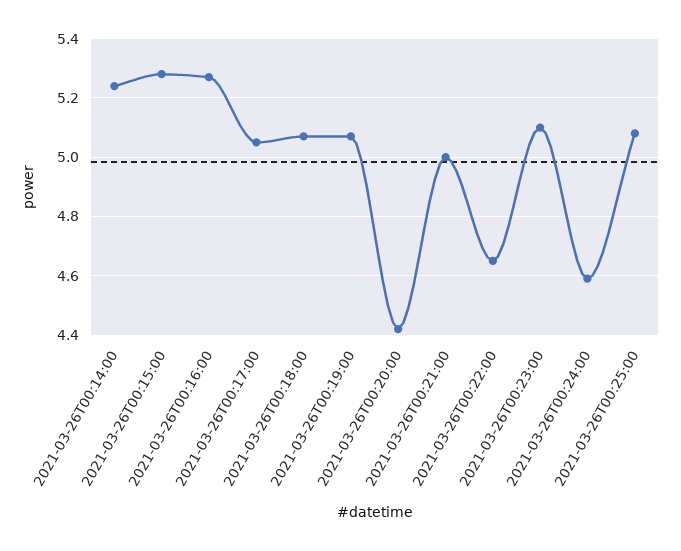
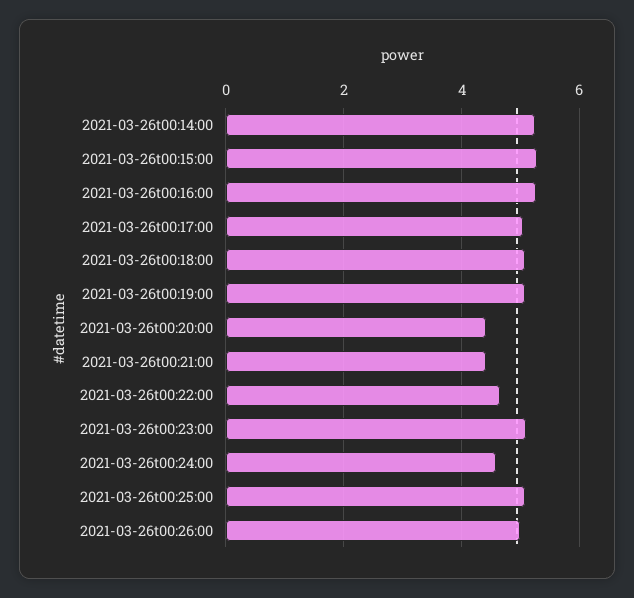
2021-03-26T00:21:00: 5 -> 4.4
2021-03-26t00:26:00: none -> 5

